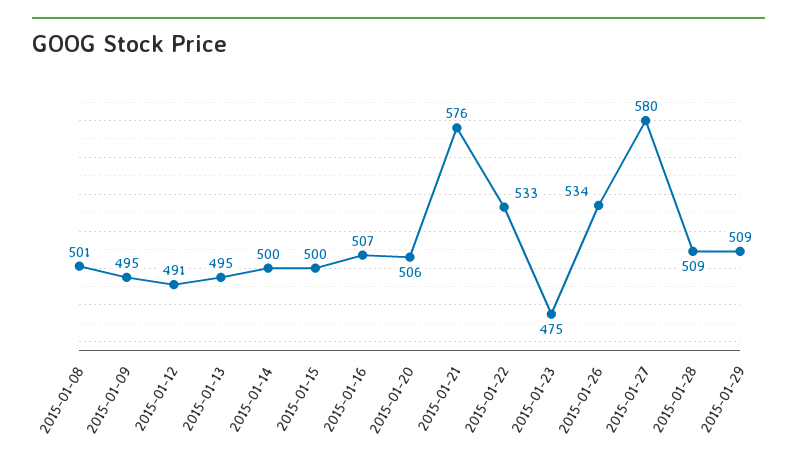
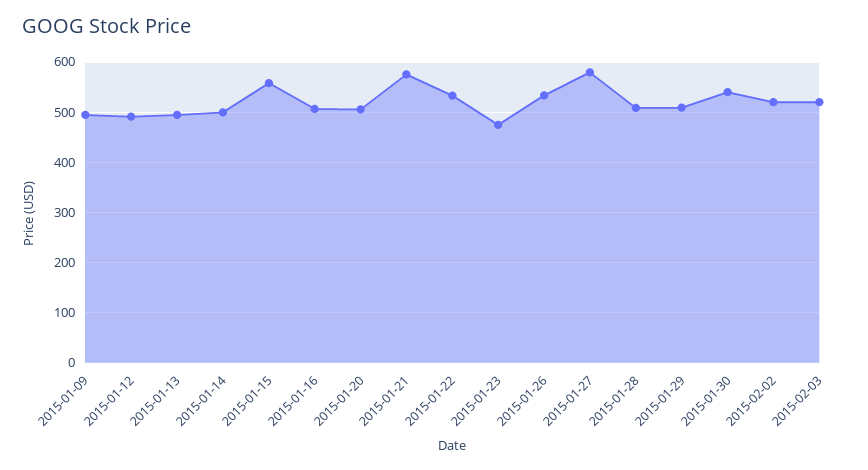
2015-01-08: 501 -> none
2015-01-15: 500 -> 560
2015-01-30: none -> 540
2015-02-02: none -> 520
2015-02-03: none -> 520

